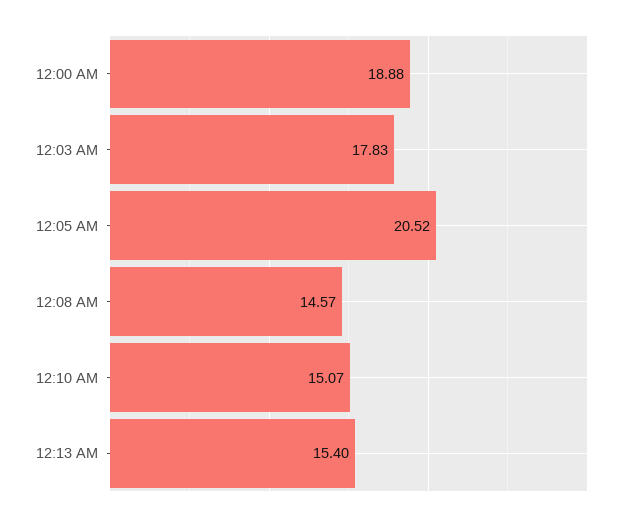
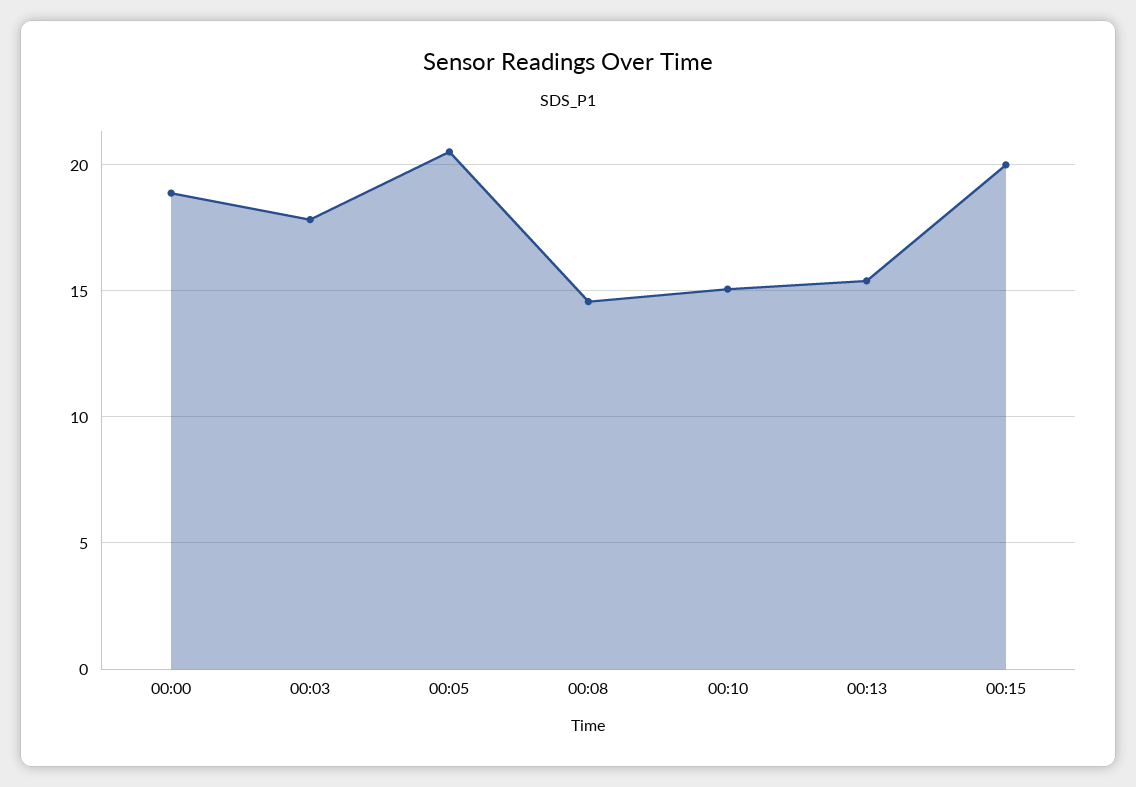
00:15: none -> 20

